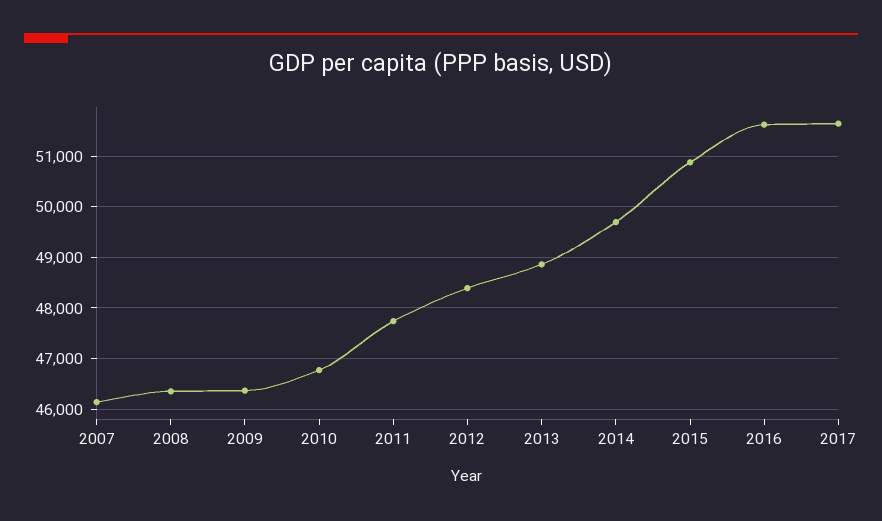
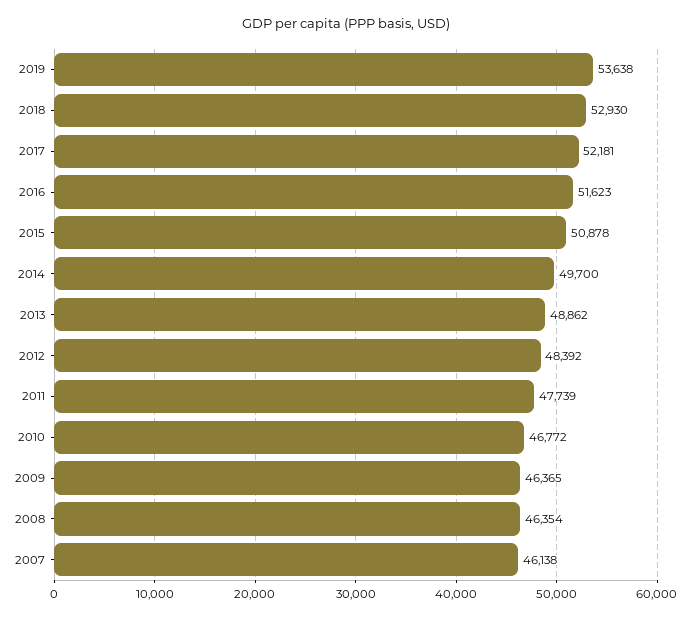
2017: 51600 -> 52181
2019: none -> 53638
2018: none -> 52930

